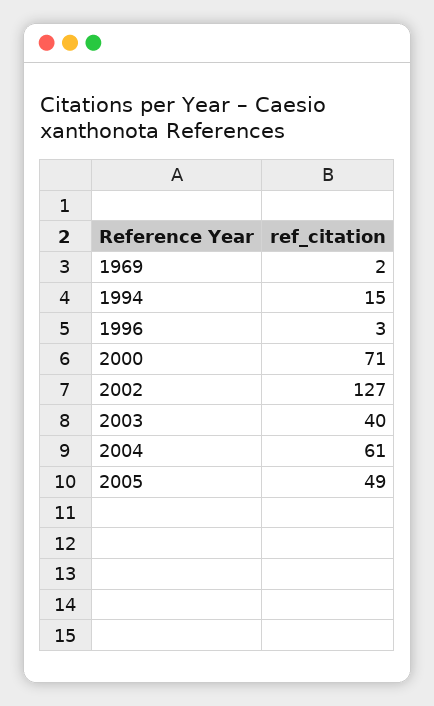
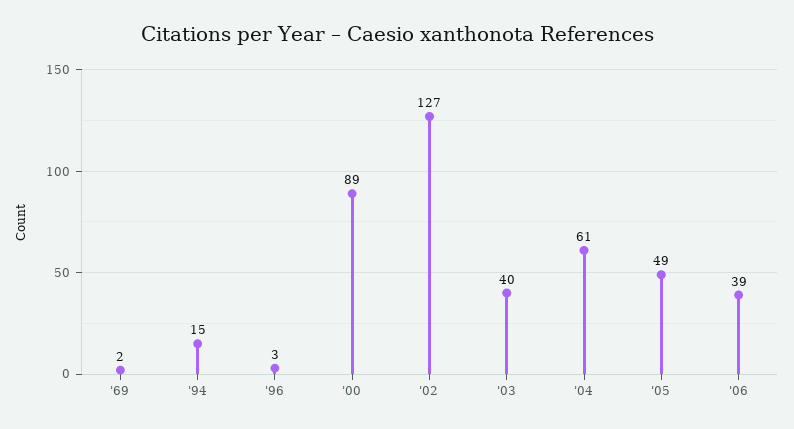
2000: 71 -> 89
'06: none -> 39

